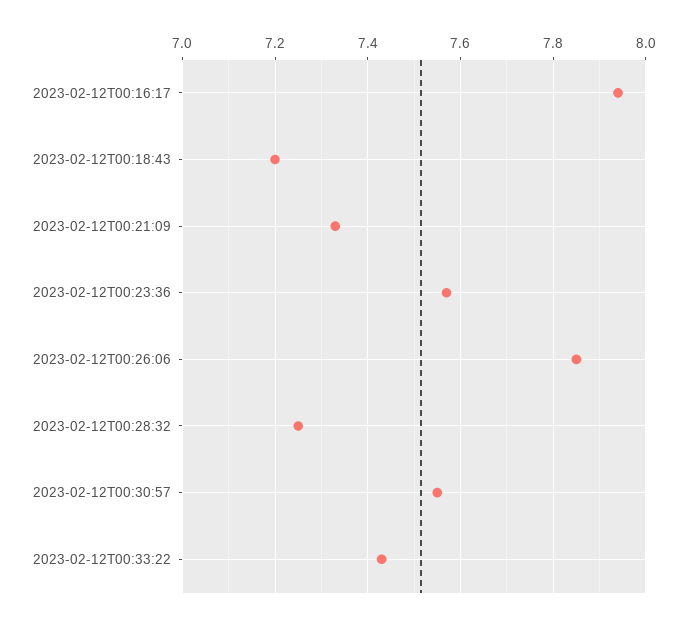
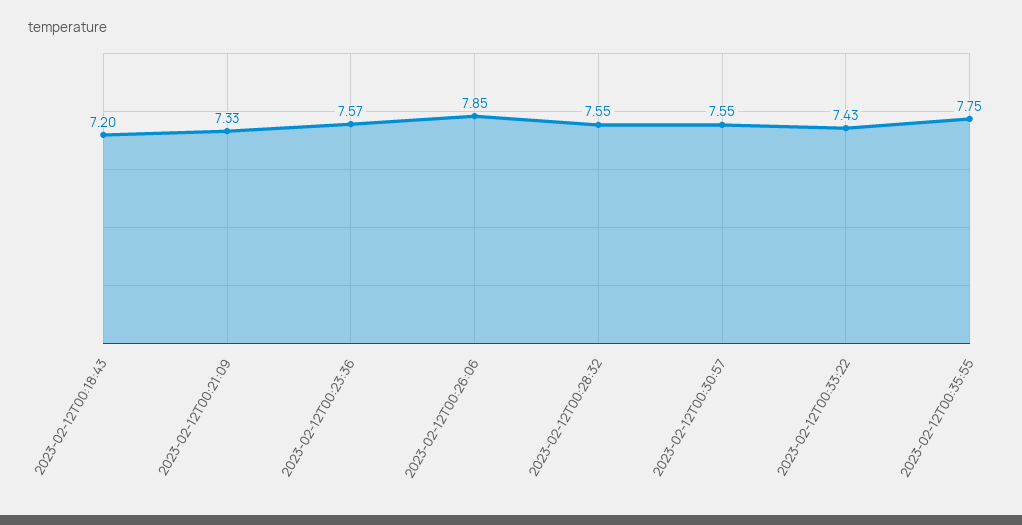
2023-02-12T00:16:17: 7.95 -> none
2023-02-12T00:28:32: 7.25 -> 7.55
2023-02-12T00:35:55: none -> 7.75

